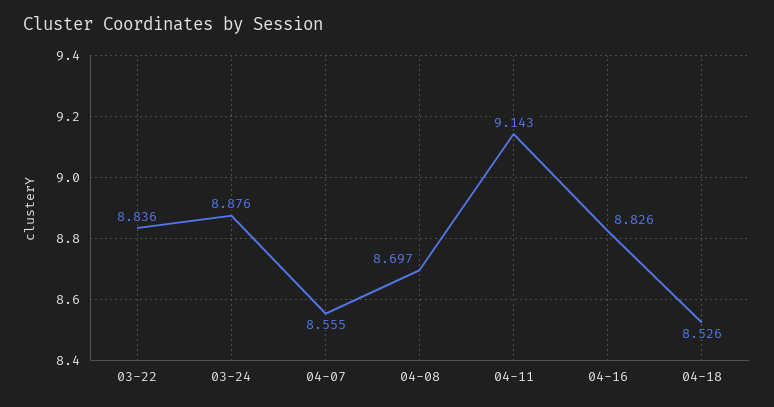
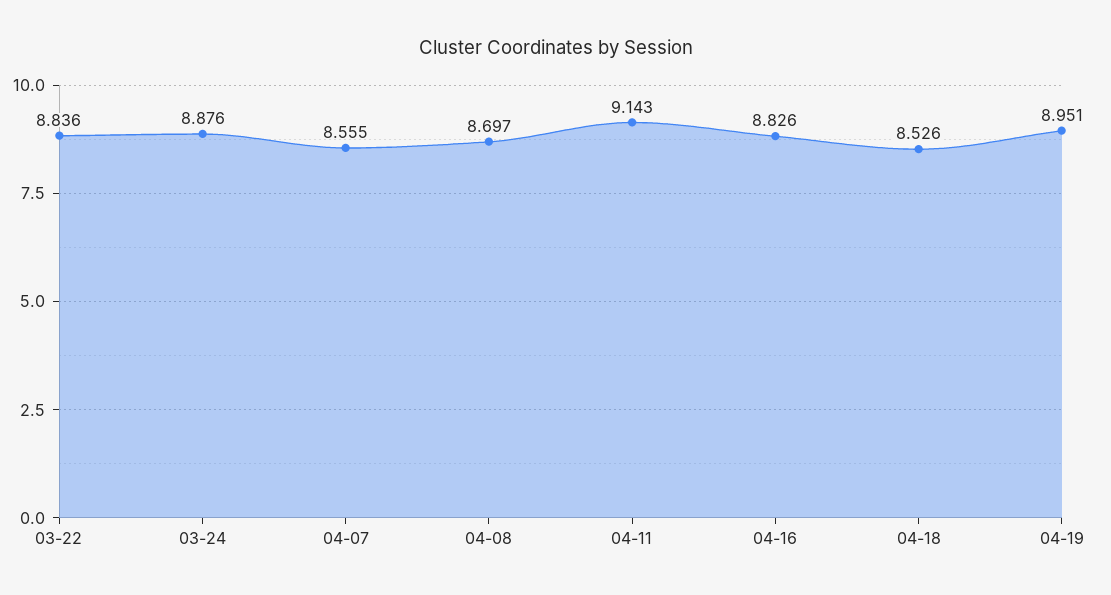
04-19: none -> 8.951

